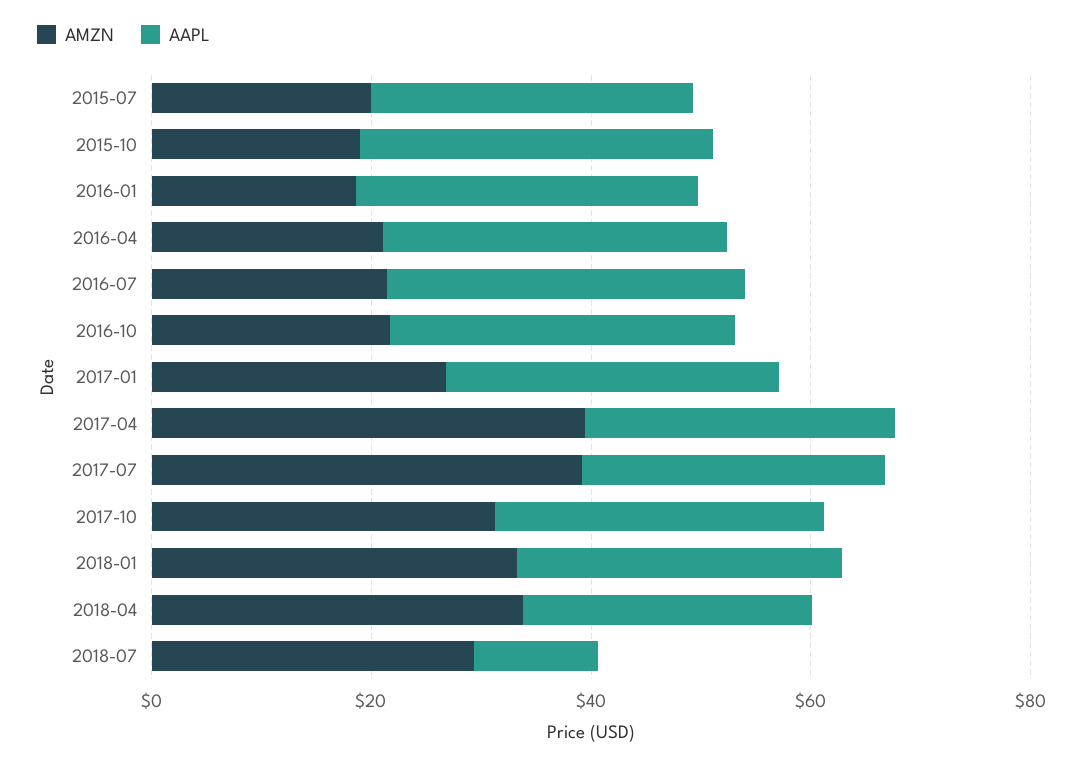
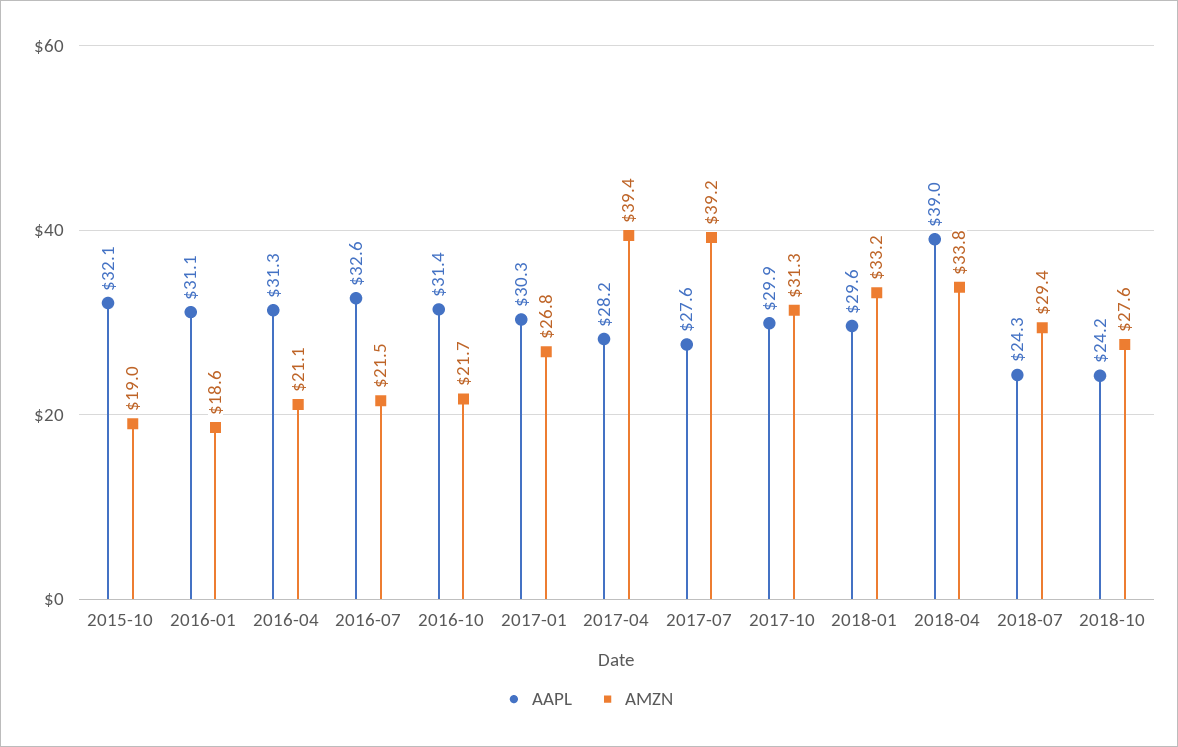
AMZN, 2015-07: 20 -> none
AAPL, 2015-07: 30 -> none
AAPL, 2018-04: 25 -> 39
AAPL, 2018-07: 10 -> 24.3
AAPL, 2018-10: none -> 24.2
AMZN, 2018-10: none -> 27.6

